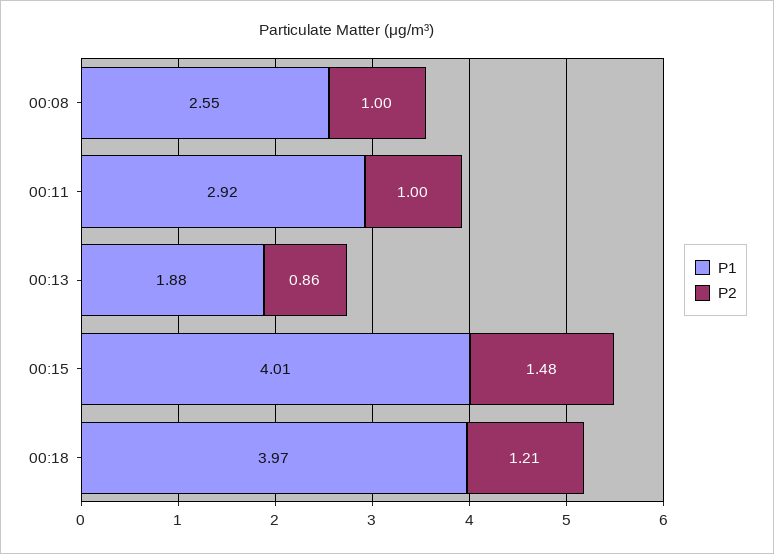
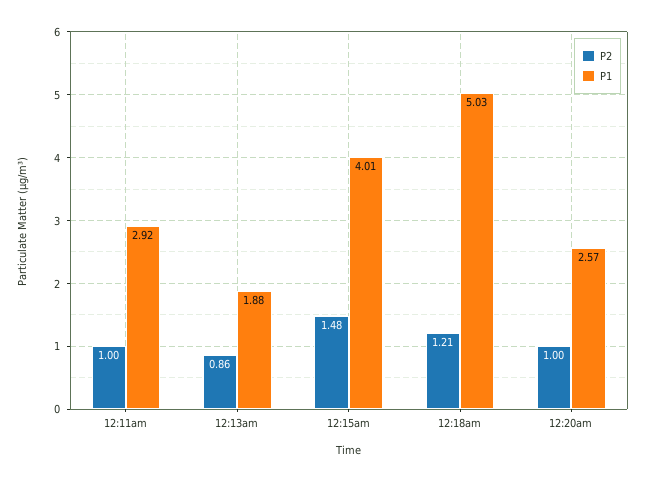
P1, 00:08: 2.55 -> none
P2, 00:08: 1 -> none
P1, 00:18: 3.97 -> 5.03
P2, 12:20am: none -> 1
P1, 12:20am: none -> 2.57

